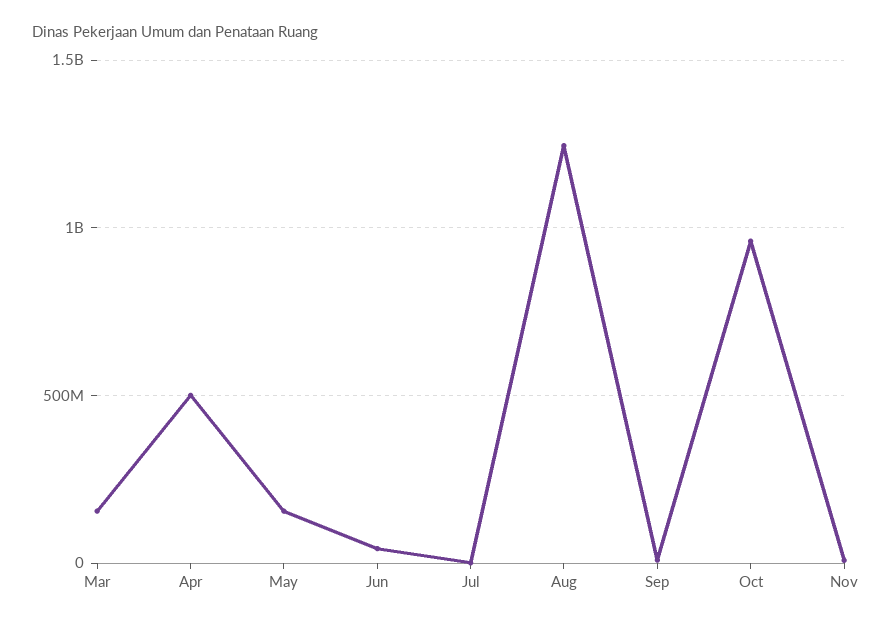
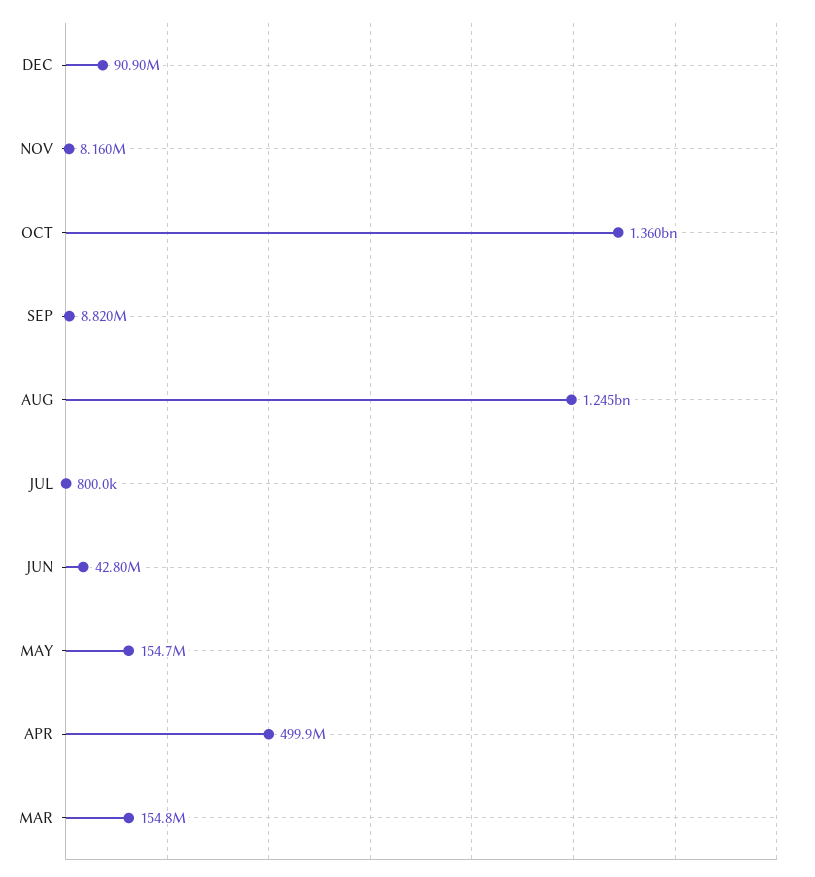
Oct: 950000000 -> 1360000000
DEC: none -> 90900000

